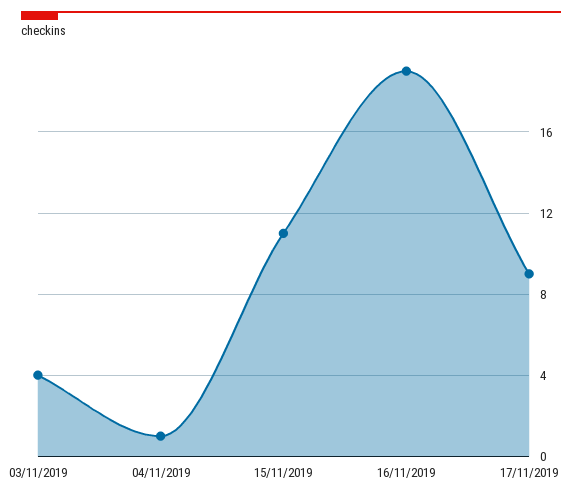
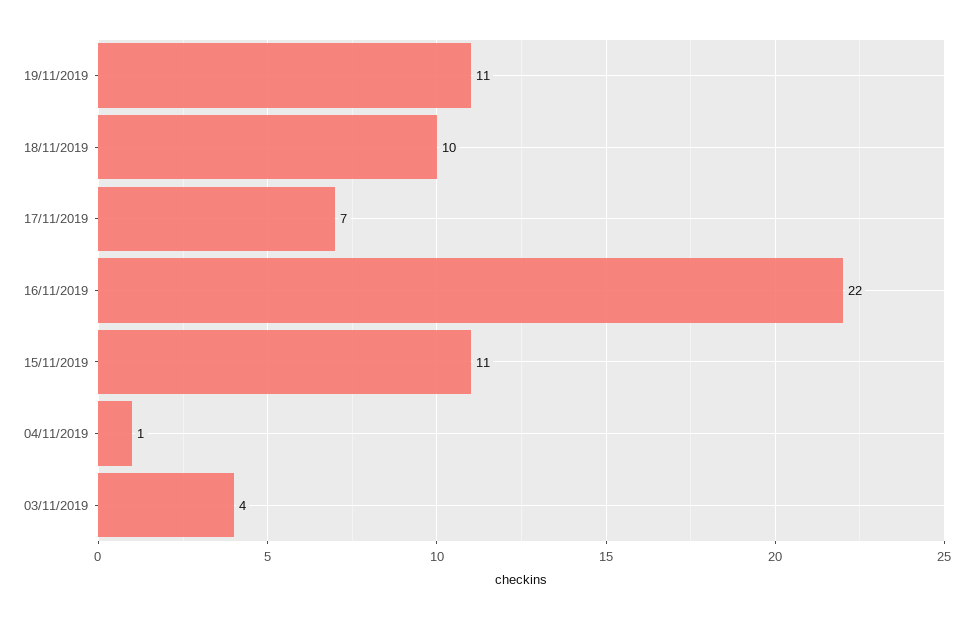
16/11/2019: 19 -> 22
17/11/2019: 9 -> 7
19/11/2019: none -> 11
18/11/2019: none -> 10

